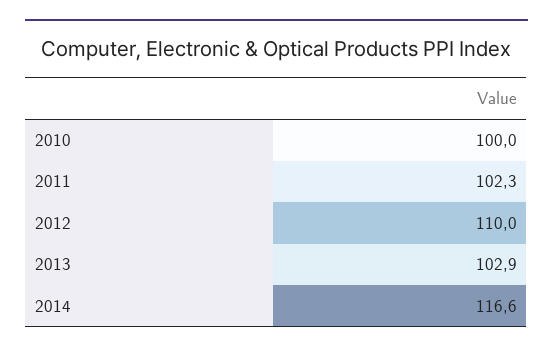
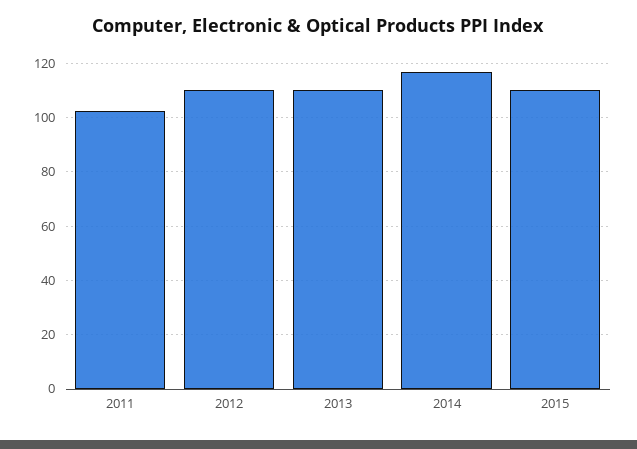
2010: 100 -> none
2013: 102.9 -> 110
2015: none -> 110

